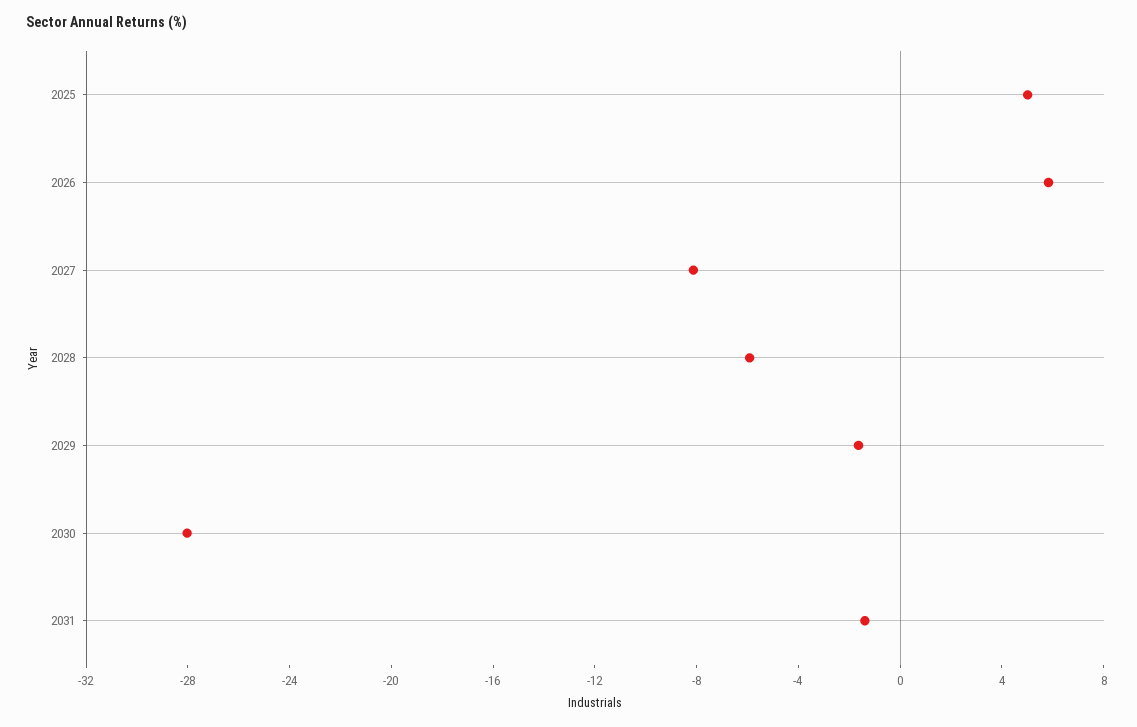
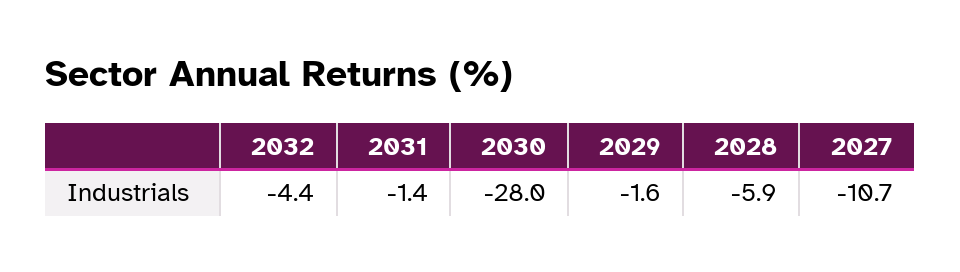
2025: 5 -> none
2026: 6 -> none
2027: -8 -> -10.7
2032: none -> -4.4

